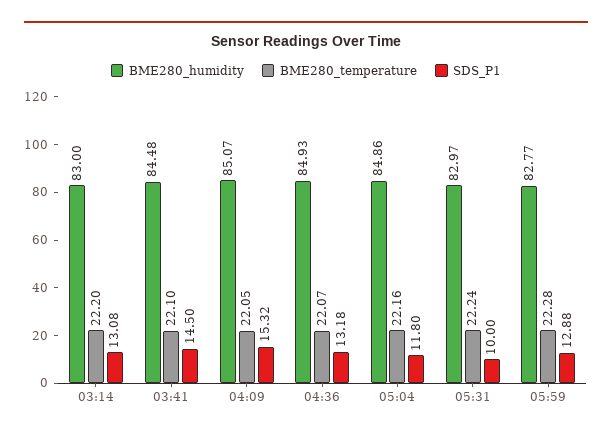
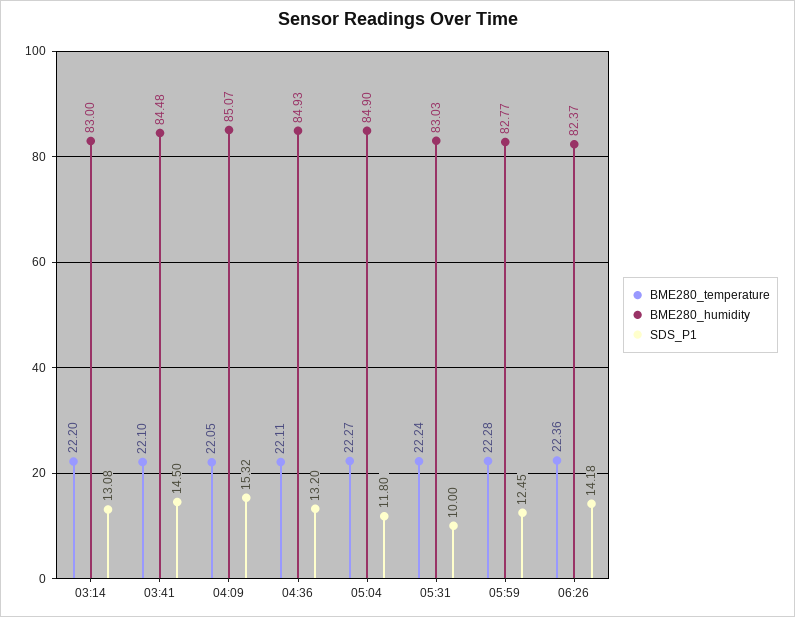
BME280_temperature, 04:36: 22.07 -> 22.11
SDS_P1, 04:36: 13.18 -> 13.2
BME280_humidity, 05:04: 84.86 -> 84.9
BME280_temperature, 05:04: 22.16 -> 22.27
BME280_humidity, 05:31: 82.97 -> 83.03
SDS_P1, 05:59: 12.88 -> 12.45
BME280_temperature, 06:26: none -> 22.36
BME280_humidity, 06:26: none -> 82.37
SDS_P1, 06:26: none -> 14.18

